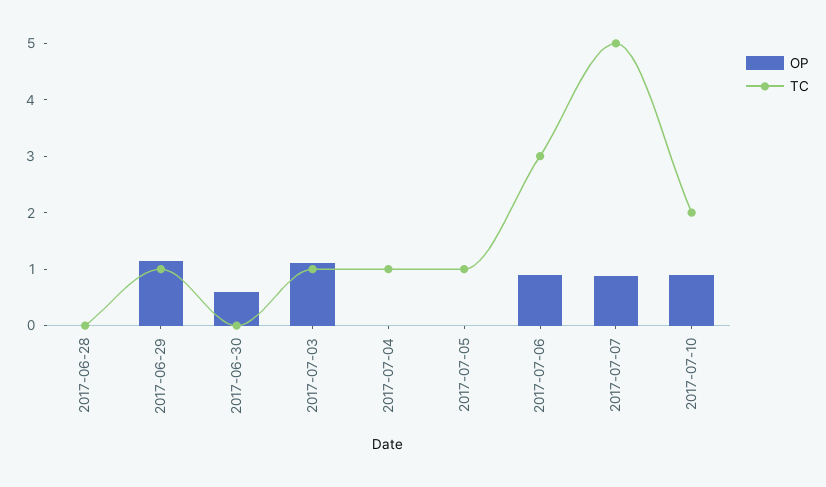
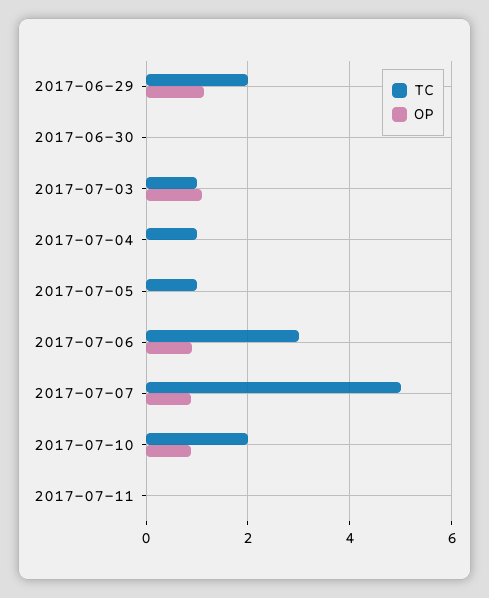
OP, 2017-06-28: 0 -> none
TC, 2017-06-28: 0 -> none
TC, 2017-06-29: 1 -> 2
OP, 2017-06-30: 0.6 -> 0
TC, 2017-07-11: none -> 0
OP, 2017-07-11: none -> 0

